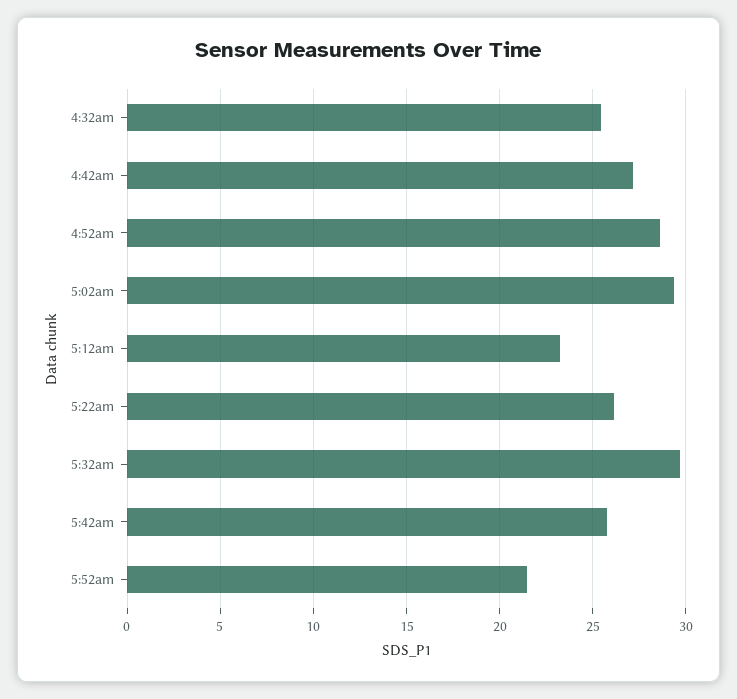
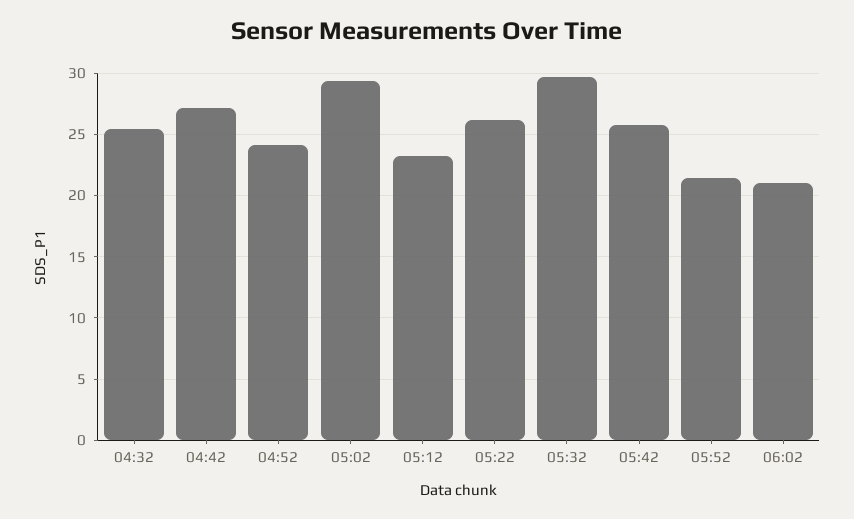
4:52am: 28.5 -> 24
06:02: none -> 21

